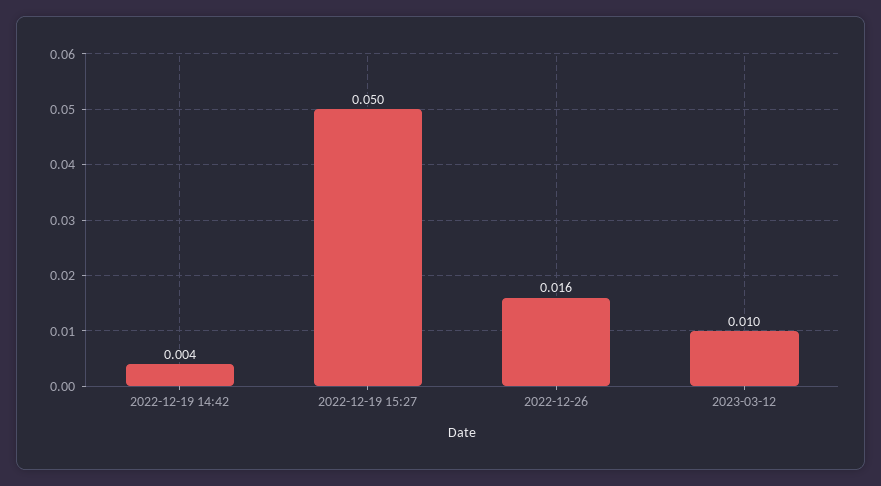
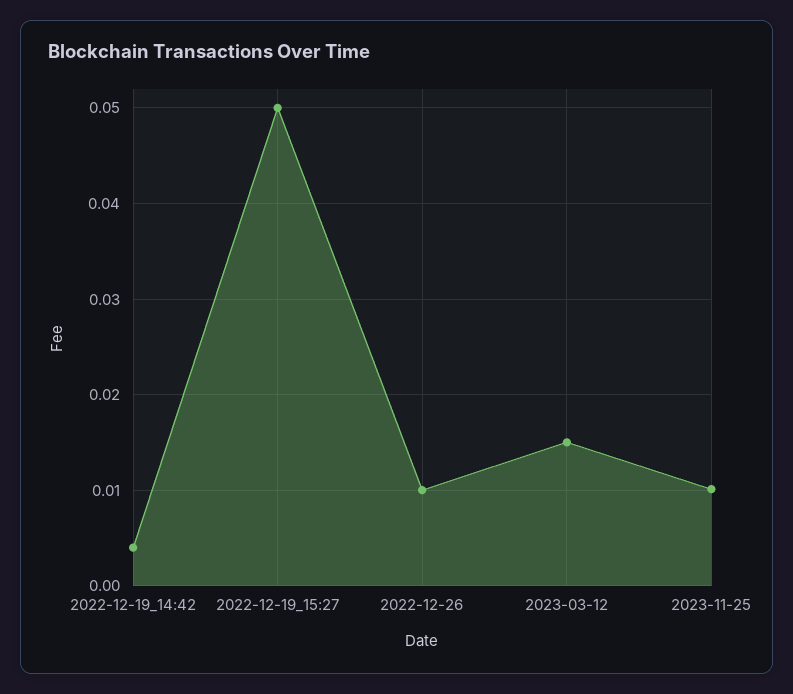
2022-12-26: 0.016 -> 0.01
2023-03-12: 0.01 -> 0.015
2023-11-25: none -> 0.01

